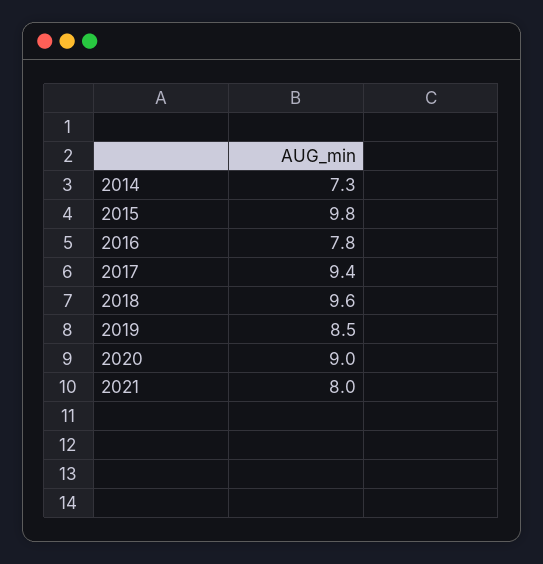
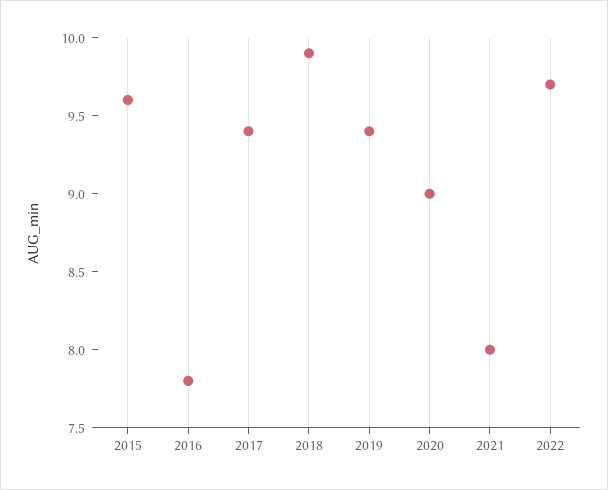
2014: 7.3 -> none
2015: 9.8 -> 9.6
2018: 9.6 -> 9.9
2019: 8.5 -> 9.4
2022: none -> 9.7

